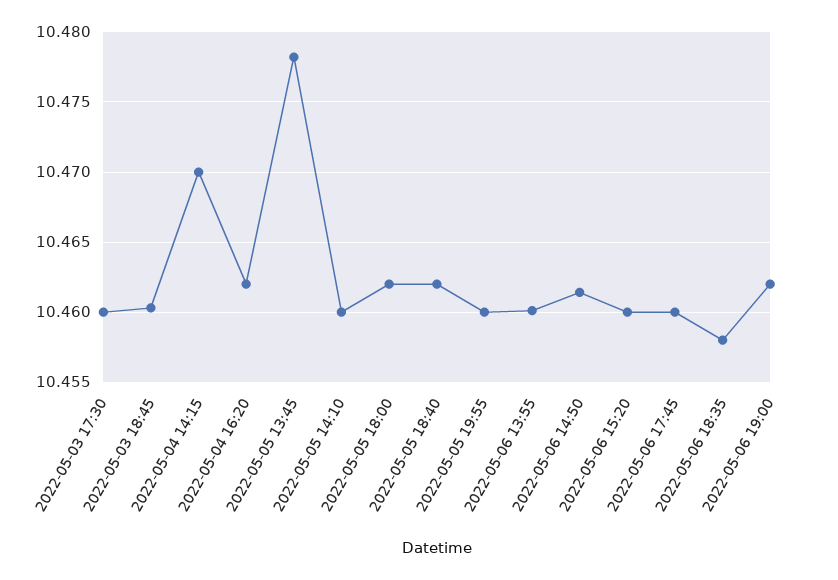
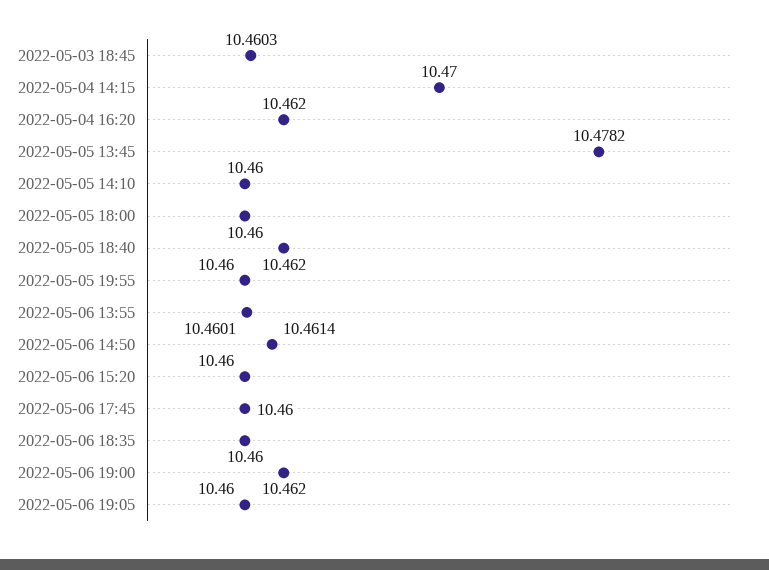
2022-05-03 17:30: 10.46 -> none
2022-05-05 18:00: 10.462 -> 10.46
2022-05-06 18:35: 10.458 -> 10.46
2022-05-06 19:05: none -> 10.46

